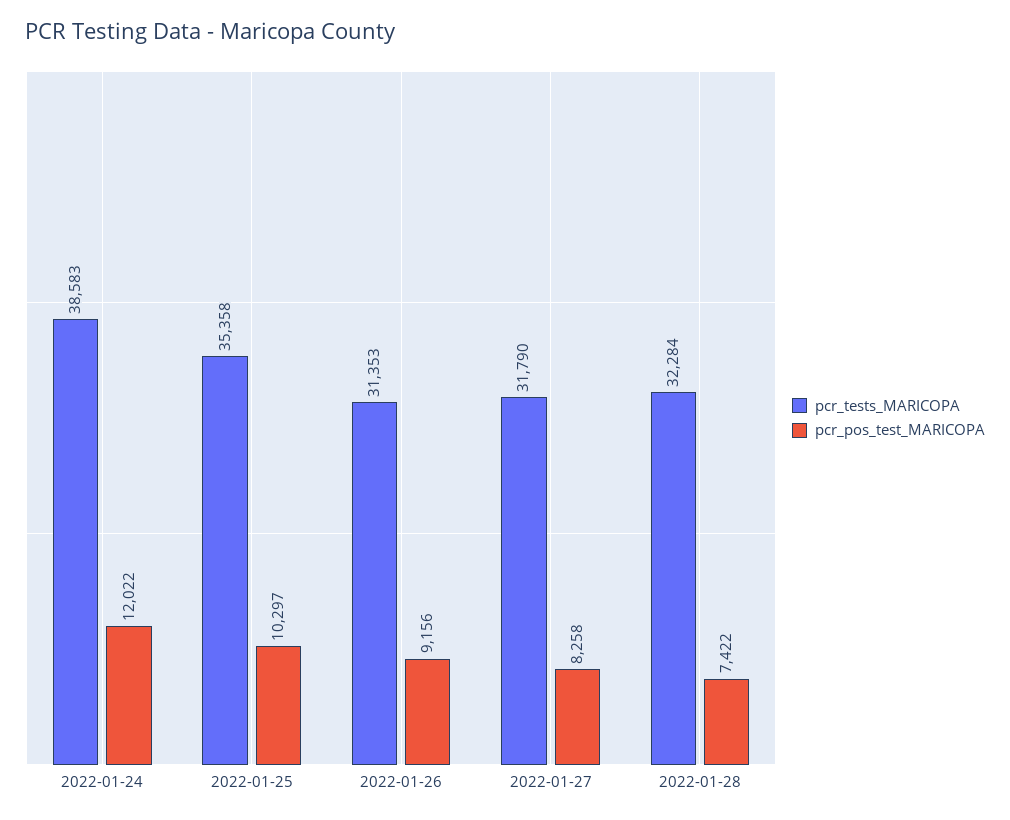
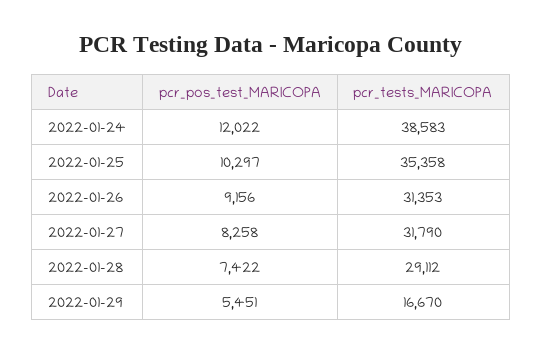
pcr_tests_MARICOPA, 2022-01-28: 32284 -> 29112
pcr_pos_test_MARICOPA, 2022-01-29: none -> 5451
pcr_tests_MARICOPA, 2022-01-29: none -> 16670

